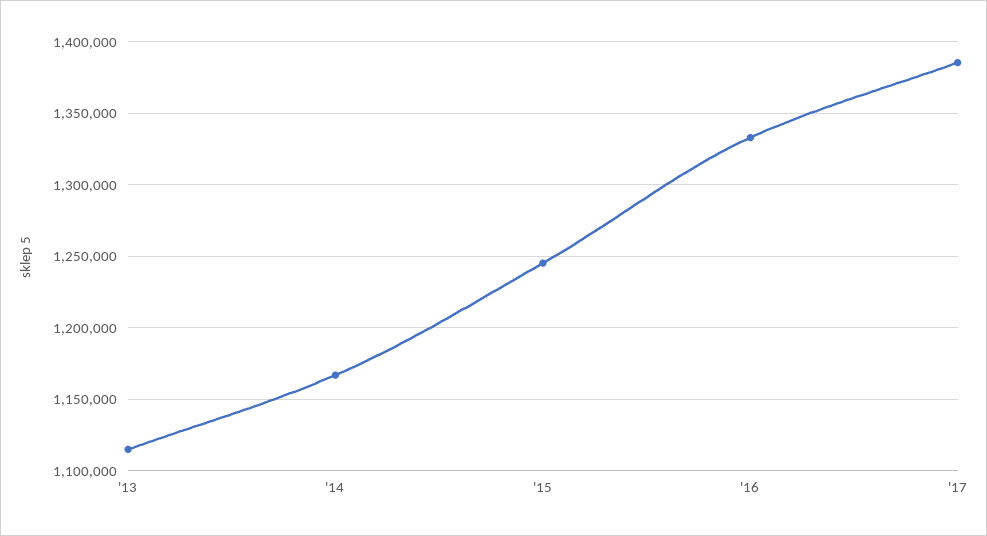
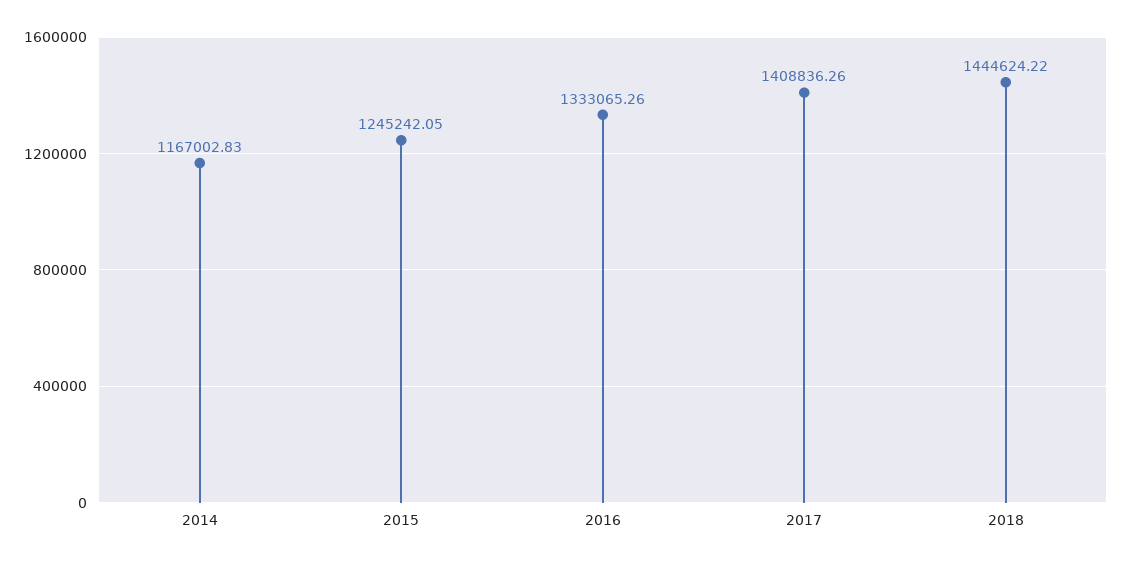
'13: 1115000 -> none
'17: 1385000 -> 1408836.26
2018: none -> 1444624.22

